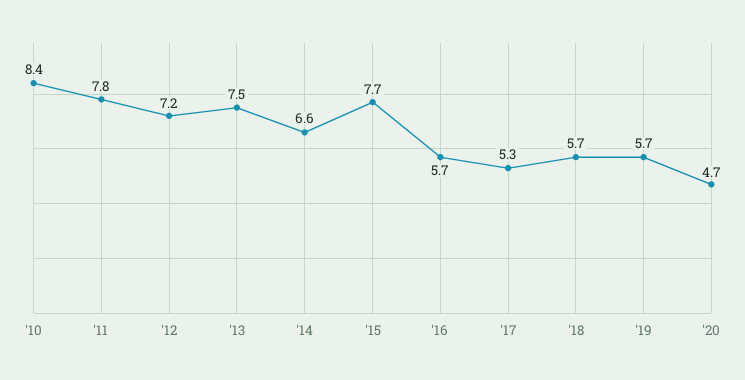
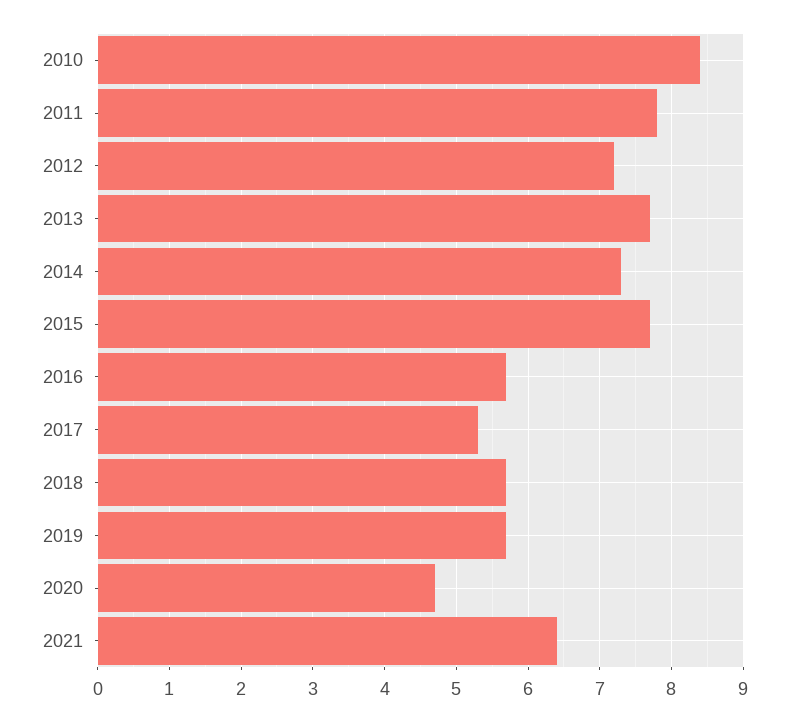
'13: 7.5 -> 7.7
'14: 6.6 -> 7.3
2021: none -> 6.4

